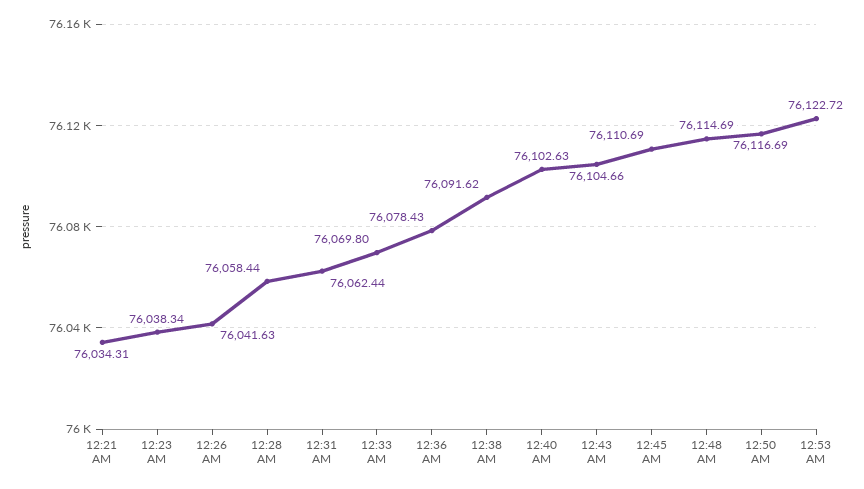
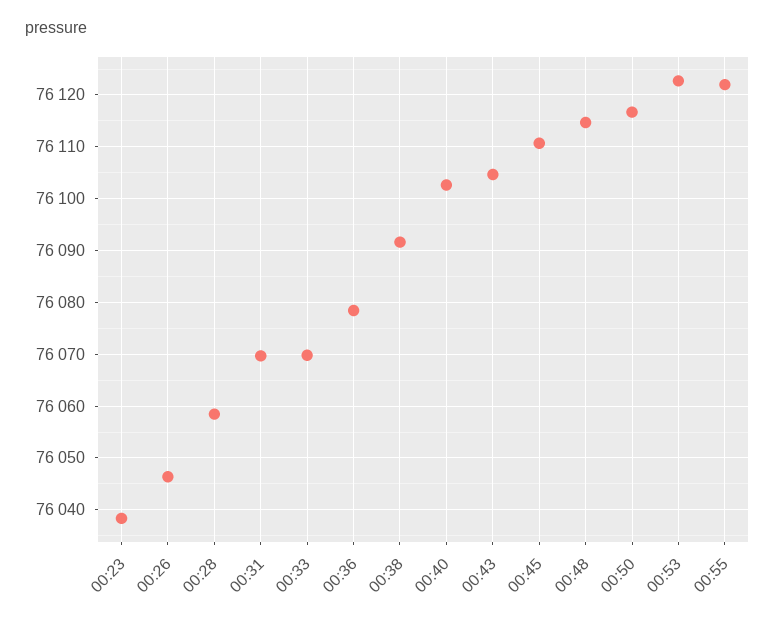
12:21 AM: 76034.31 -> none
12:26 AM: 76041.63 -> 76046
12:31 AM: 76062.44 -> 76070
00:55: none -> 76122

